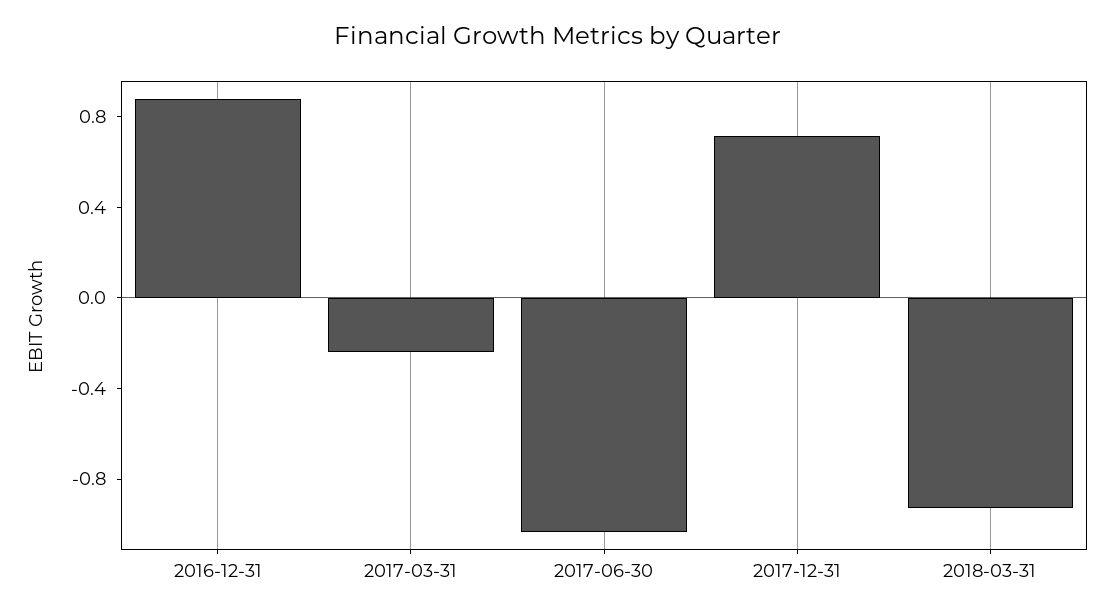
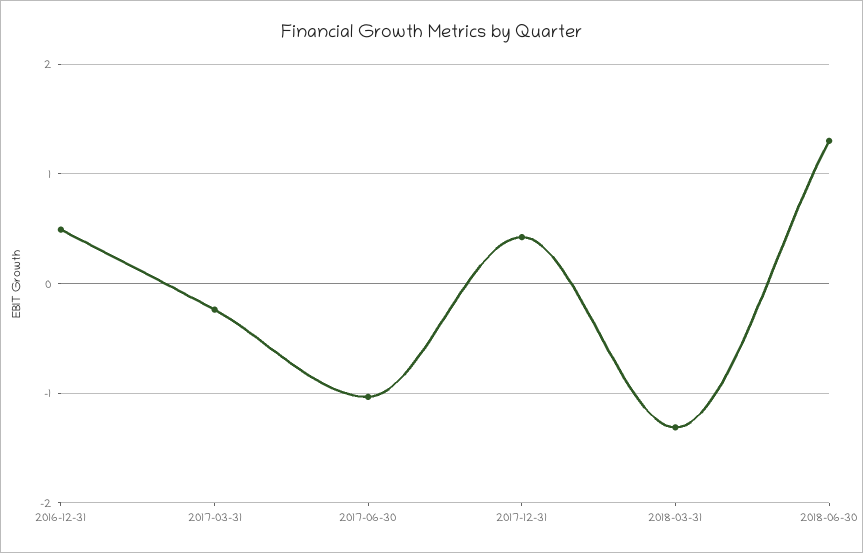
2016-12-31: 0.9 -> 0.5
2017-12-31: 0.7 -> 0.4
2018-03-31: -0.9 -> -1.3
2018-06-30: none -> 1.3

